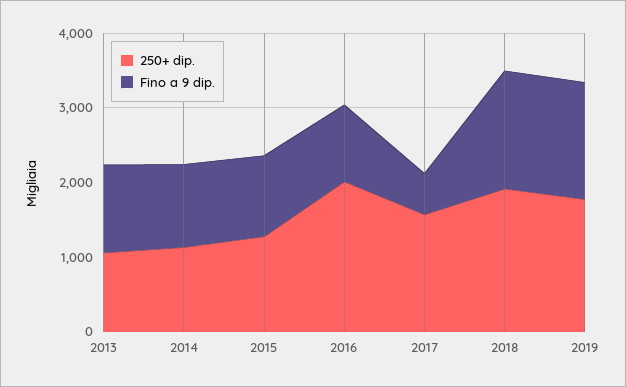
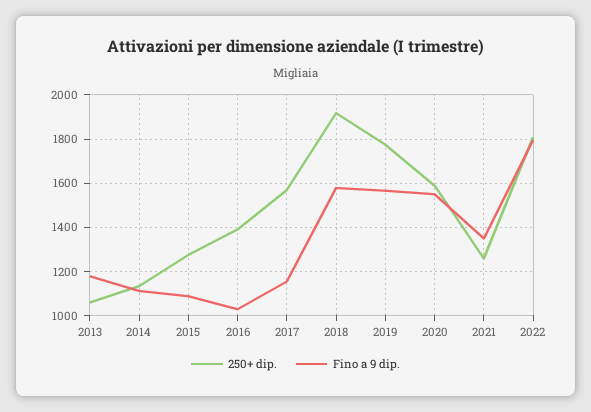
250+ dip., 2016: 2000 -> 1400
Fino a 9 dip., 2017: 600 -> 1150
250+ dip., 2020: none -> 1600
Fino a 9 dip., 2020: none -> 1550
250+ dip., 2021: none -> 1250
Fino a 9 dip., 2021: none -> 1350
250+ dip., 2022: none -> 1800
Fino a 9 dip., 2022: none -> 1800

